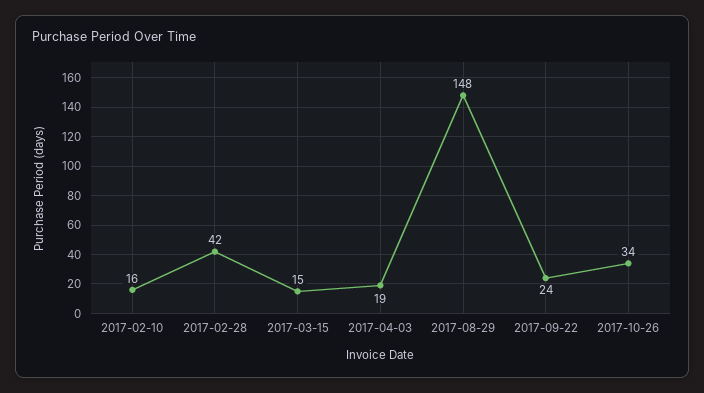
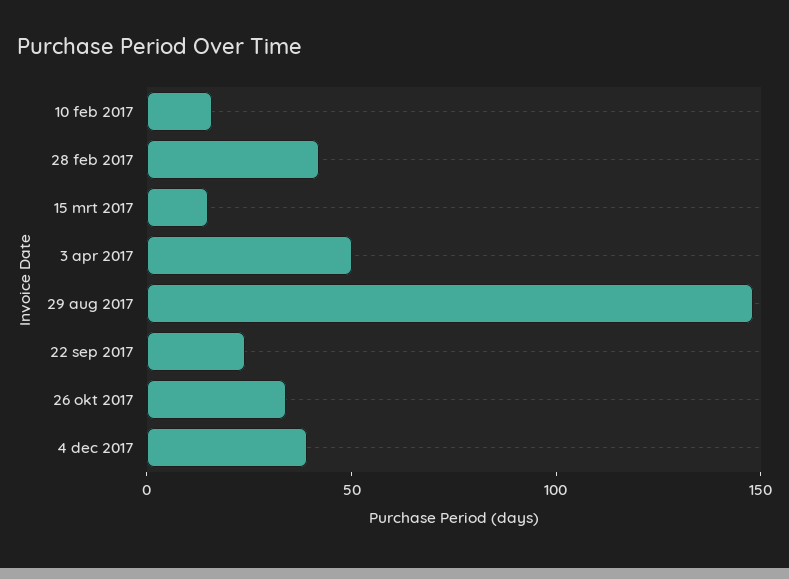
2017-04-03: 19 -> 50
4 dec 2017: none -> 40

